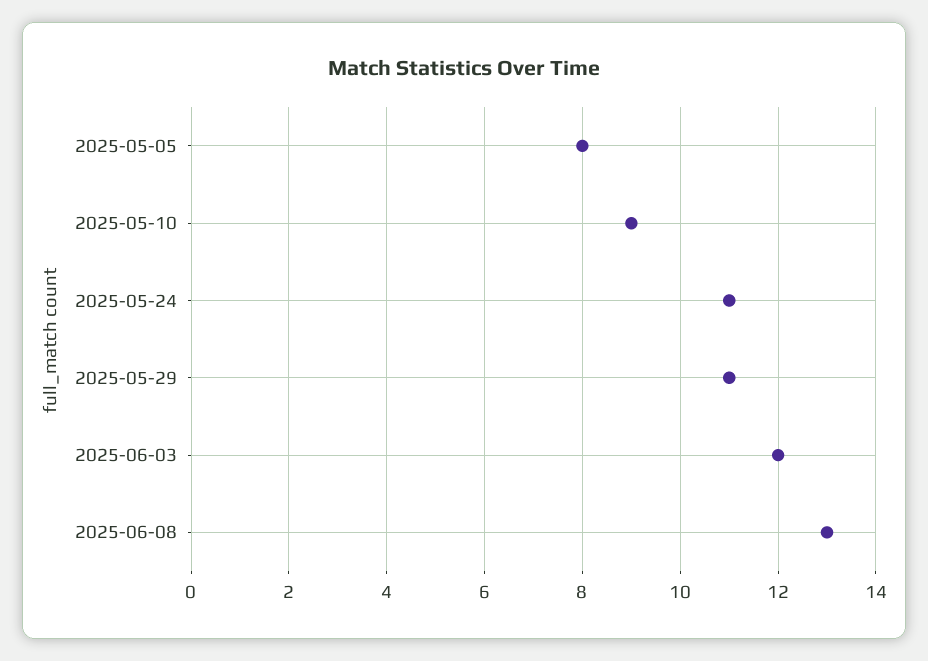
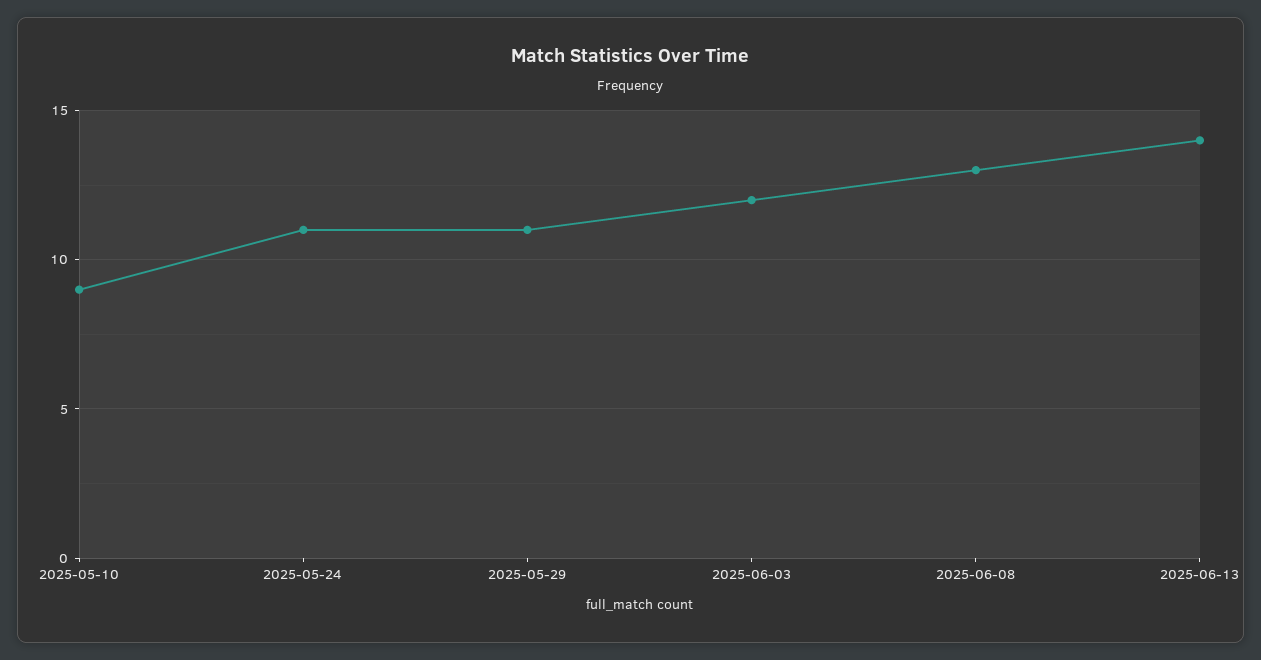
2025-05-05: 8 -> none
2025-06-13: none -> 14

